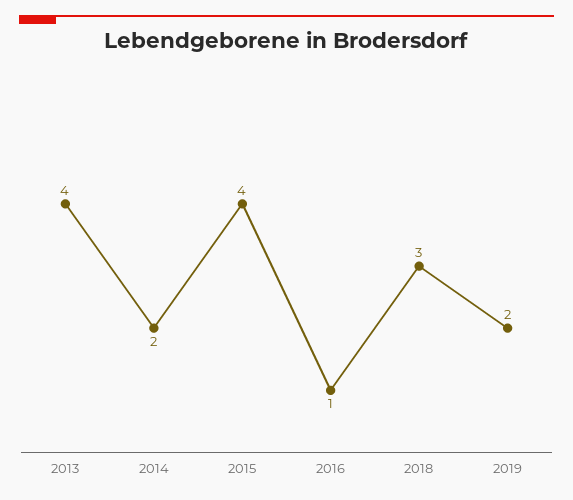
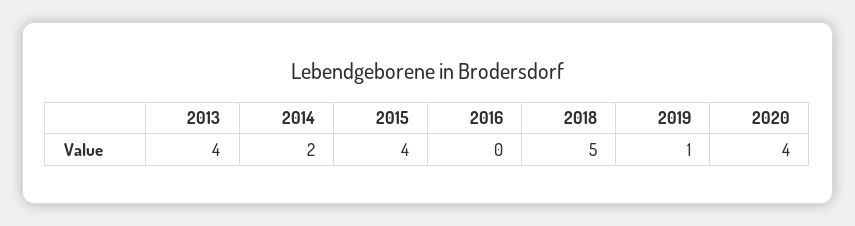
2016: 1 -> 0
2018: 3 -> 5
2019: 2 -> 1
2020: none -> 4

